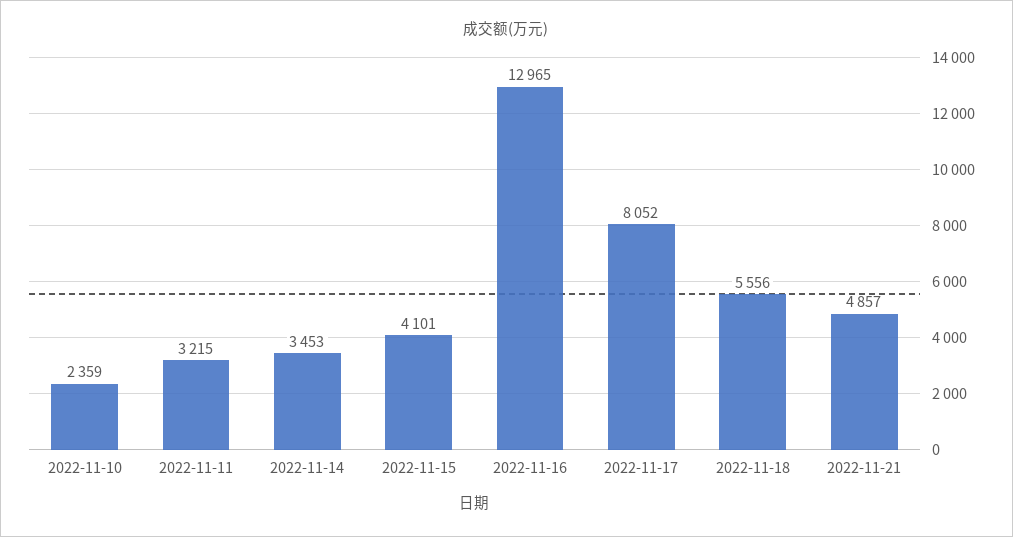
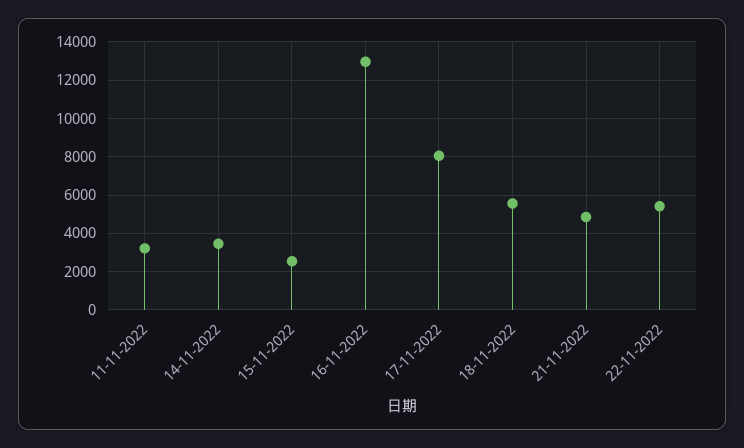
2022-11-10: 2359 -> none
2022-11-15: 4101 -> 2500
22-11-2022: none -> 5500

